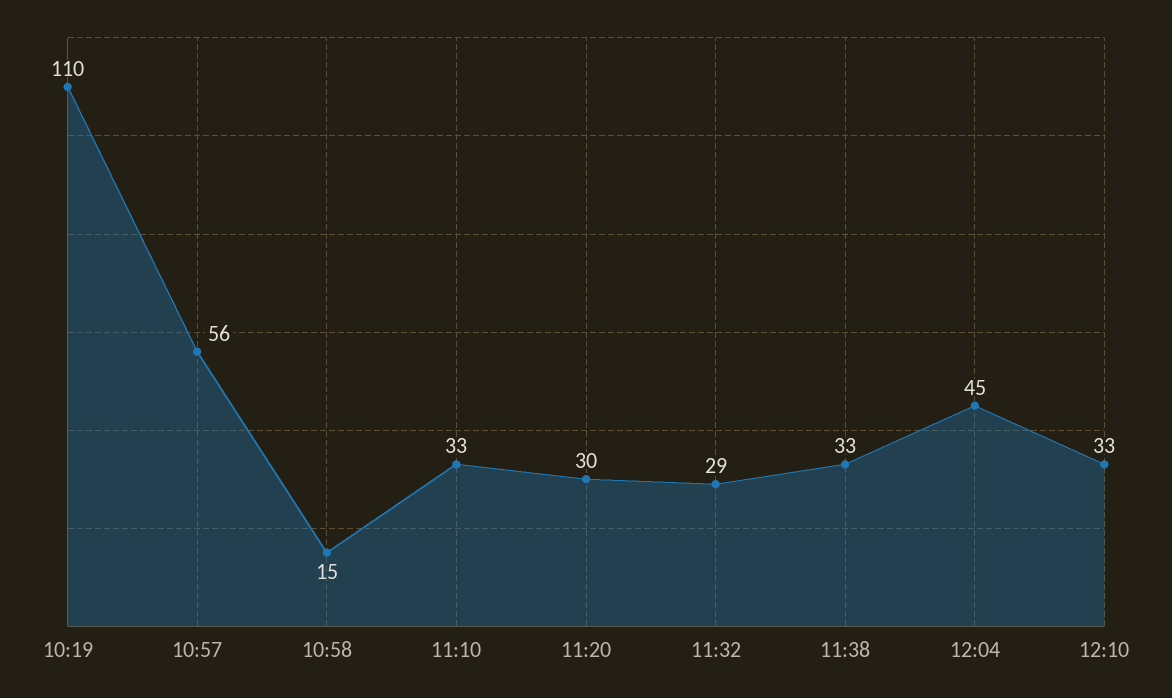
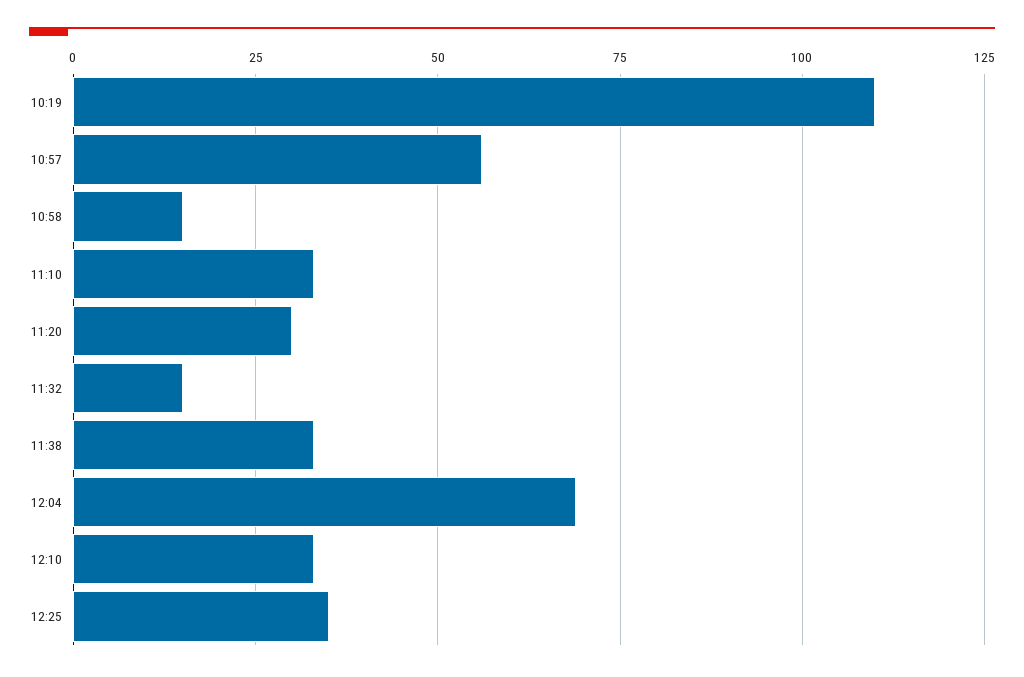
11:32: 29 -> 15
12:04: 45 -> 70
12:25: none -> 35

